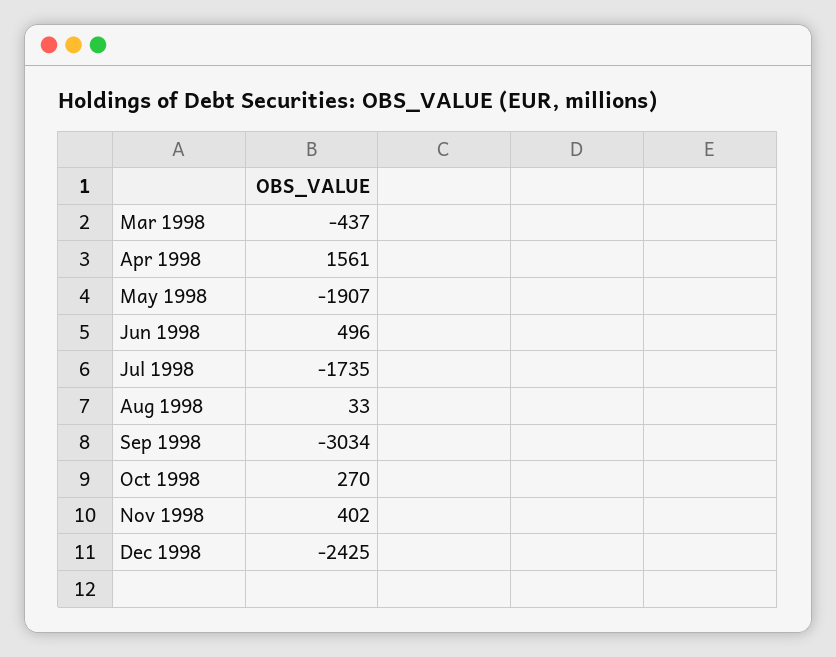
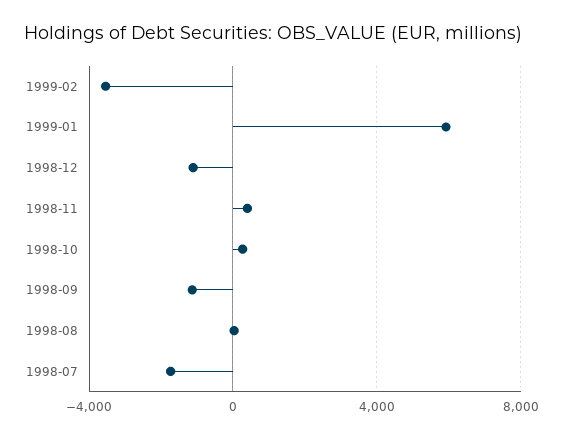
Mar 1998: -437 -> none
Apr 1998: 1561 -> none
May 1998: -1907 -> none
Jun 1998: 496 -> none
Sep 1998: -3034 -> -1000
Dec 1998: -2425 -> -1000
1999-02: none -> -3500
1999-01: none -> 6000

